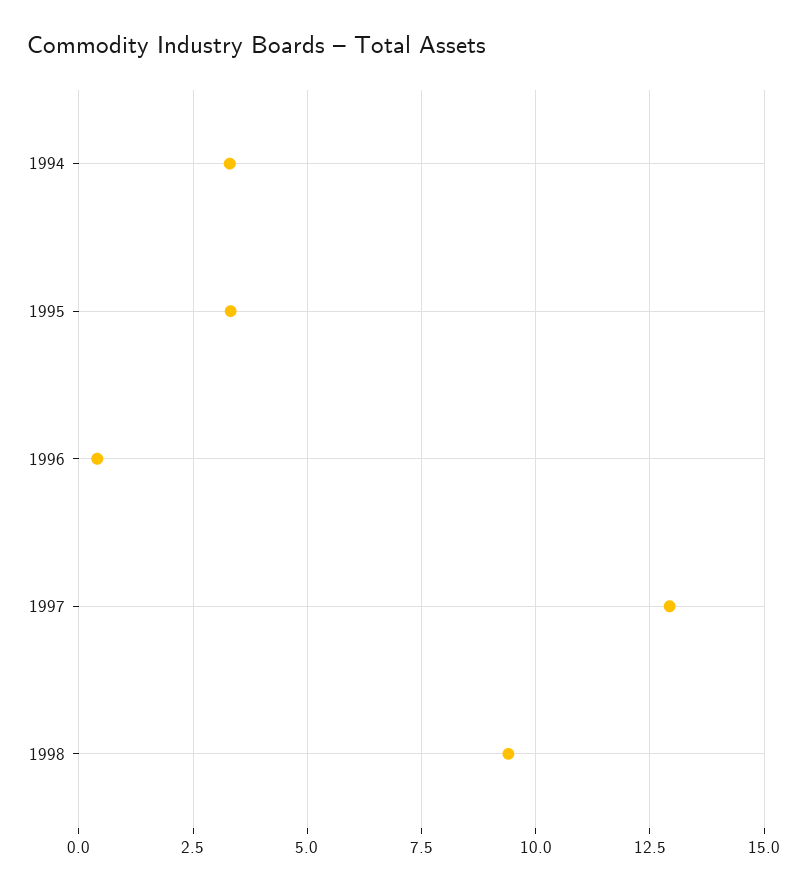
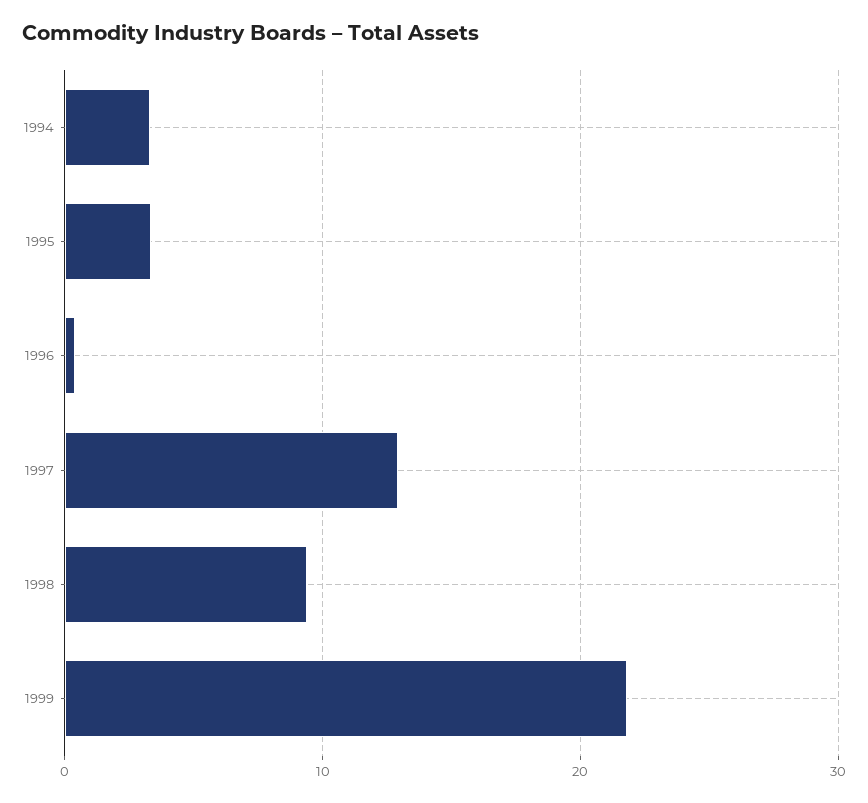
1999: none -> 22

